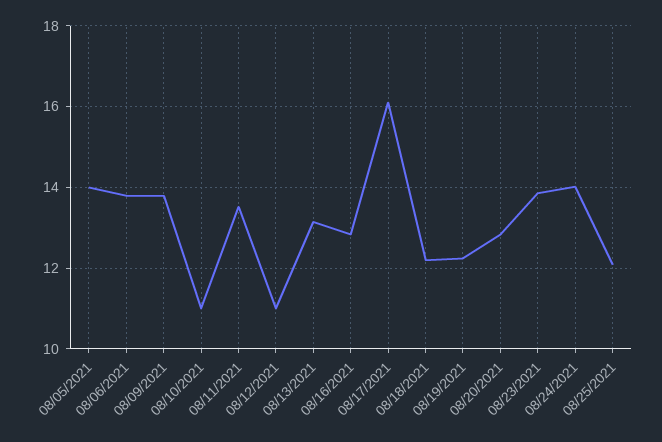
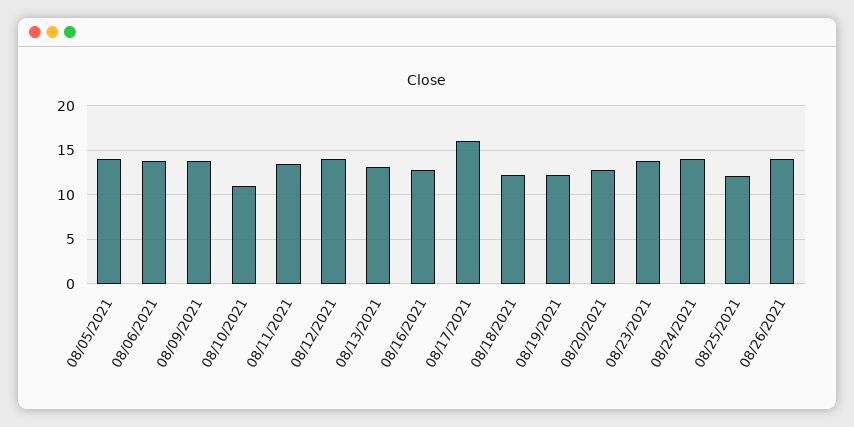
08/12/2021: 11 -> 14
08/26/2021: none -> 14

